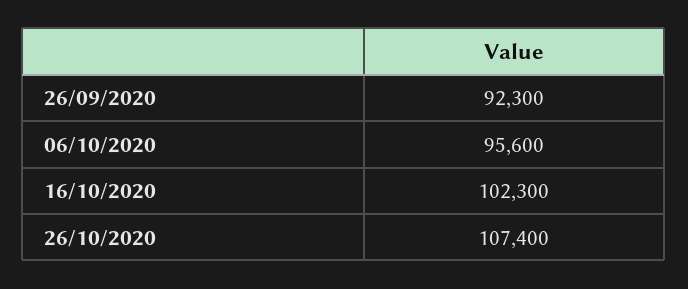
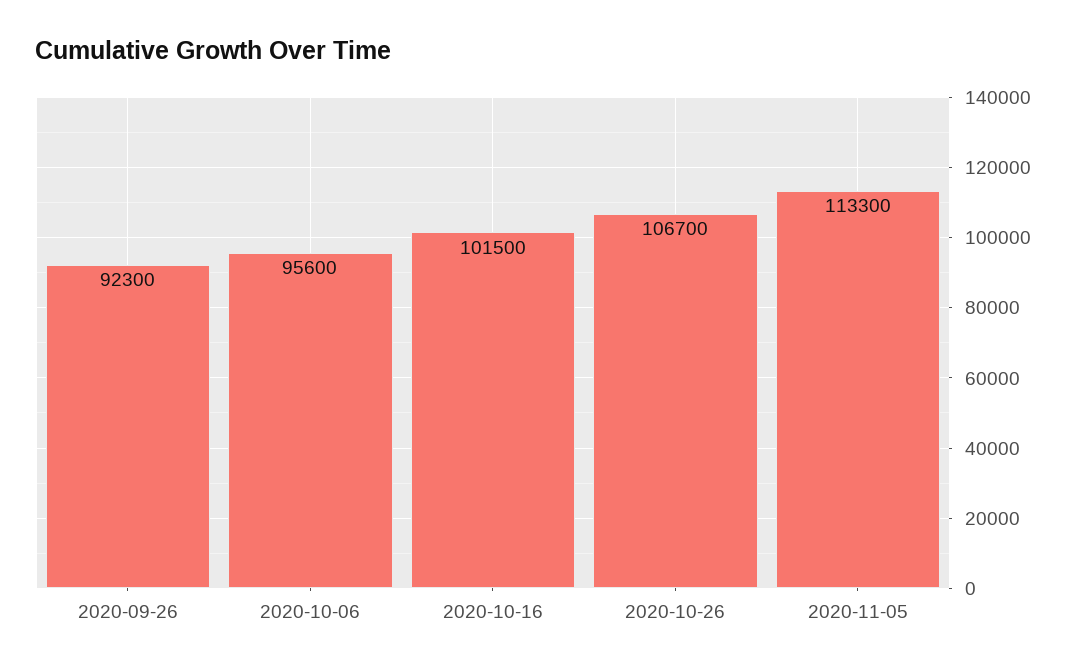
16/10/2020: 102300 -> 101500
26/10/2020: 107400 -> 106700
2020-11-05: none -> 113300

